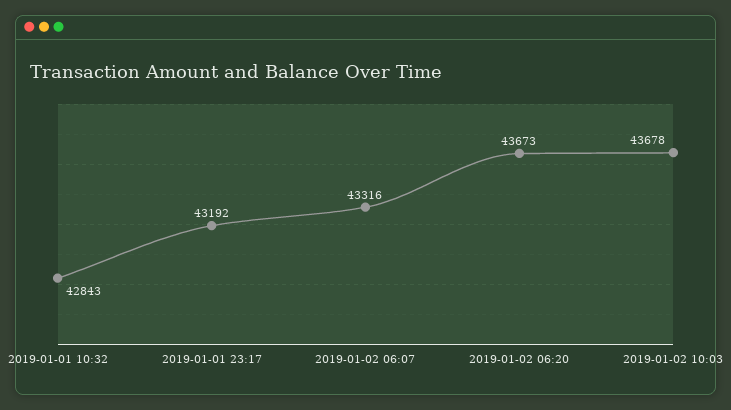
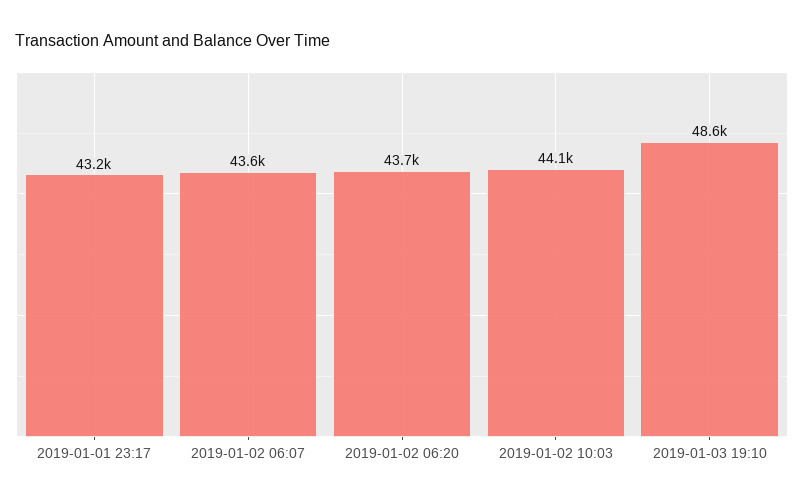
2019-01-01 10:32: 42843 -> none
2019-01-02 06:07: 43316 -> 43600
2019-01-02 10:03: 43678 -> 44100
2019-01-03 19:10: none -> 48600

